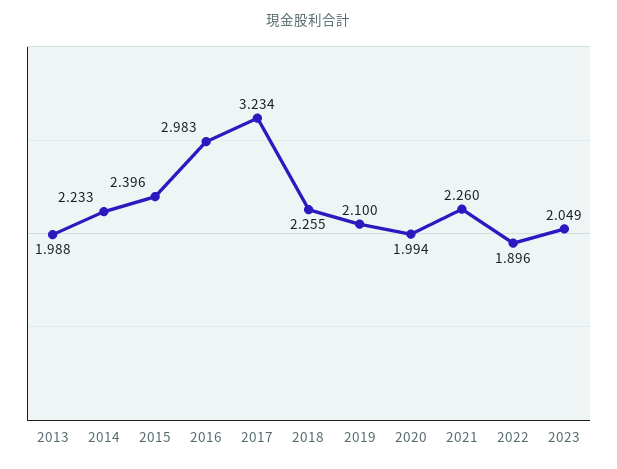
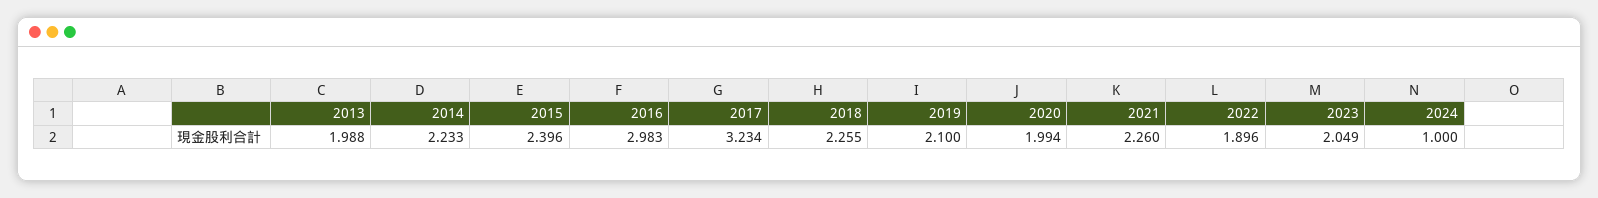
2024: none -> 1

